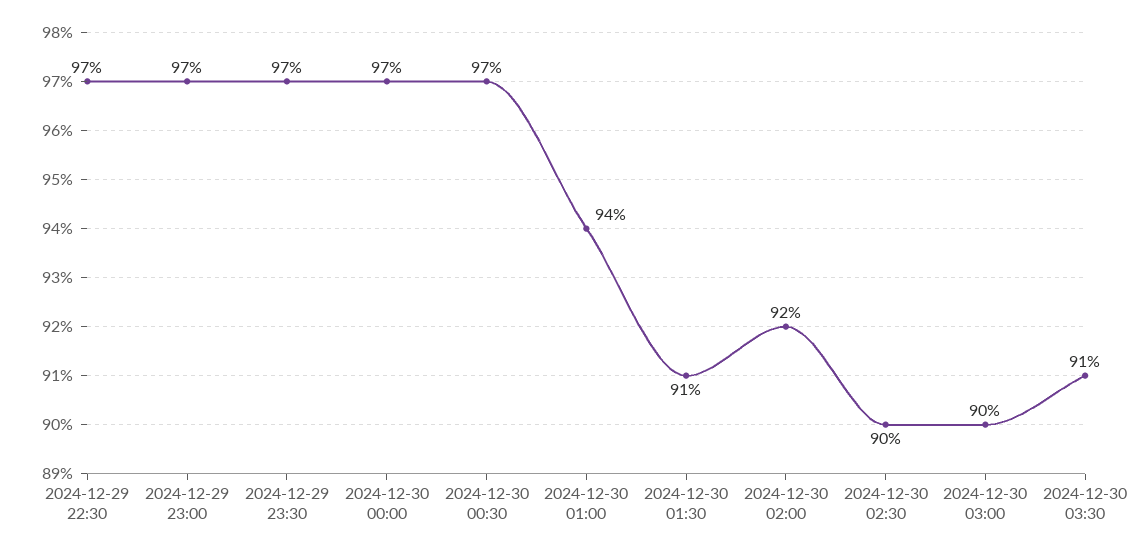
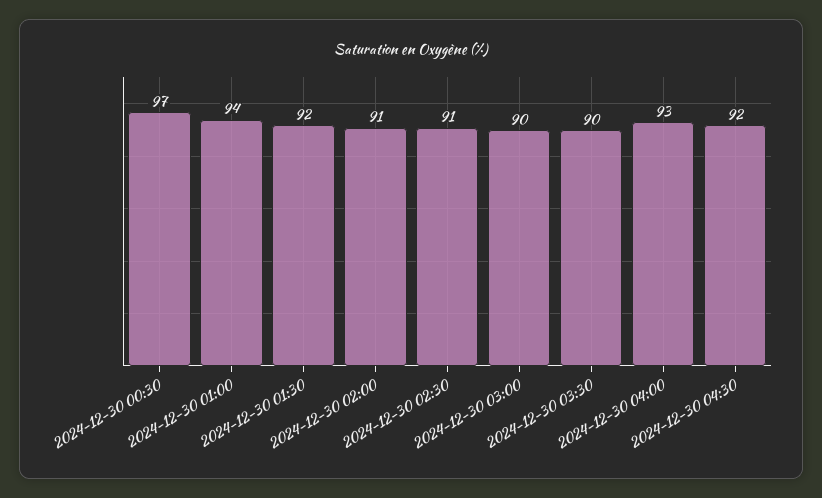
2024-12-29 22:30: 97 -> none
2024-12-29 23:00: 97 -> none
2024-12-29 23:30: 97 -> none
2024-12-30 00:00: 97 -> none
2024-12-30 01:30: 91 -> 92
2024-12-30 02:00: 92 -> 91
2024-12-30 02:30: 90 -> 91
2024-12-30 03:30: 91 -> 90
2024-12-30 04:00: none -> 93
2024-12-30 04:30: none -> 92

